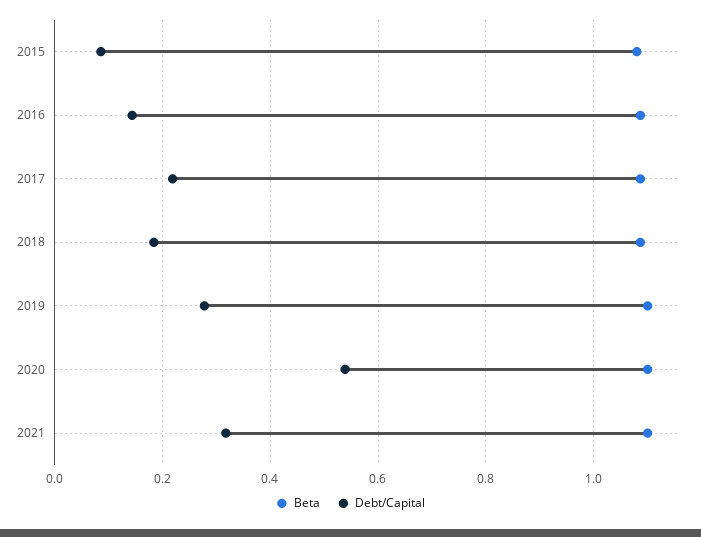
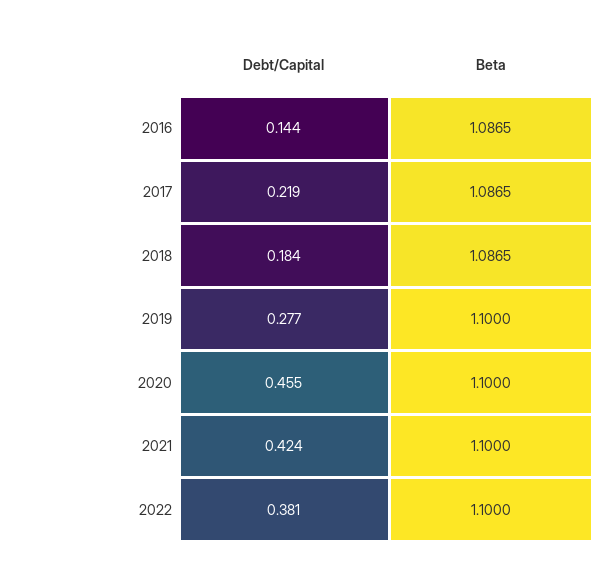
Beta, 2015: 1.08 -> none
Debt/Capital, 2015: 0.08 -> none
Debt/Capital, 2020: 0.54 -> 0.455
Debt/Capital, 2021: 0.32 -> 0.424
Debt/Capital, 2022: none -> 0.381
Beta, 2022: none -> 1.1

